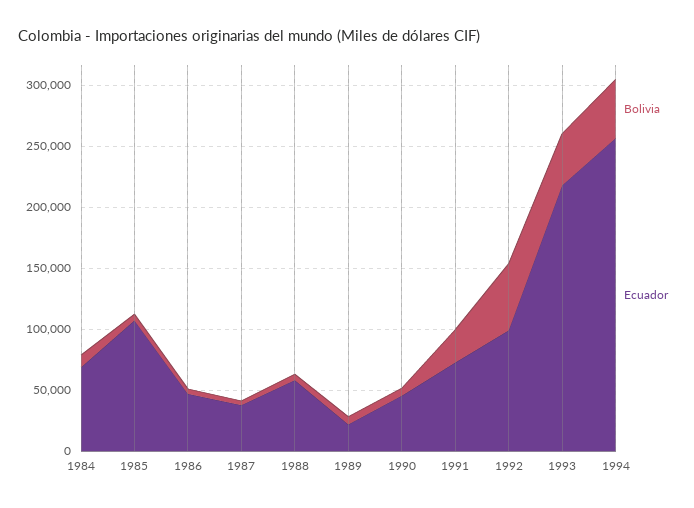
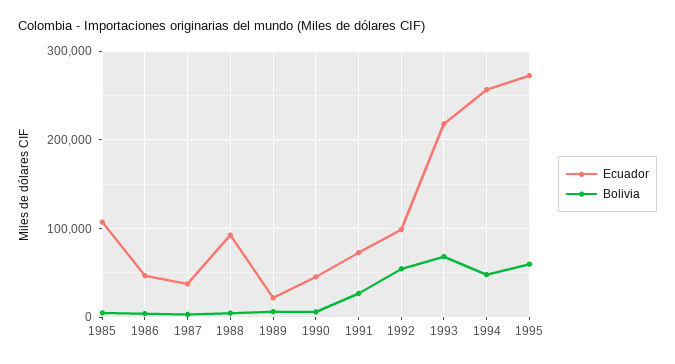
Bolivia, 1984: 10000 -> none
Ecuador, 1984: 70000 -> none
Ecuador, 1988: 60000 -> 90000
Bolivia, 1993: 40000 -> 70000
Ecuador, 1995: none -> 270000
Bolivia, 1995: none -> 60000

